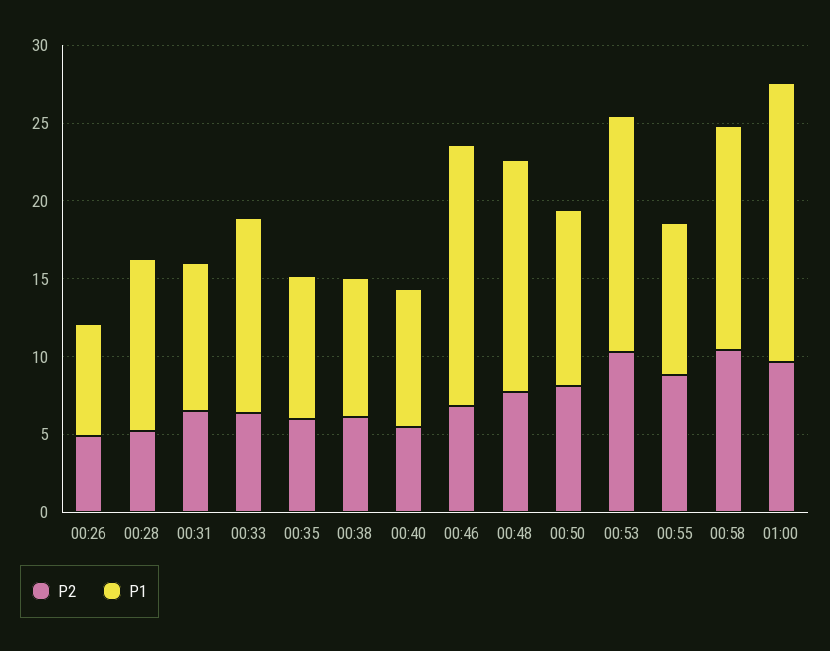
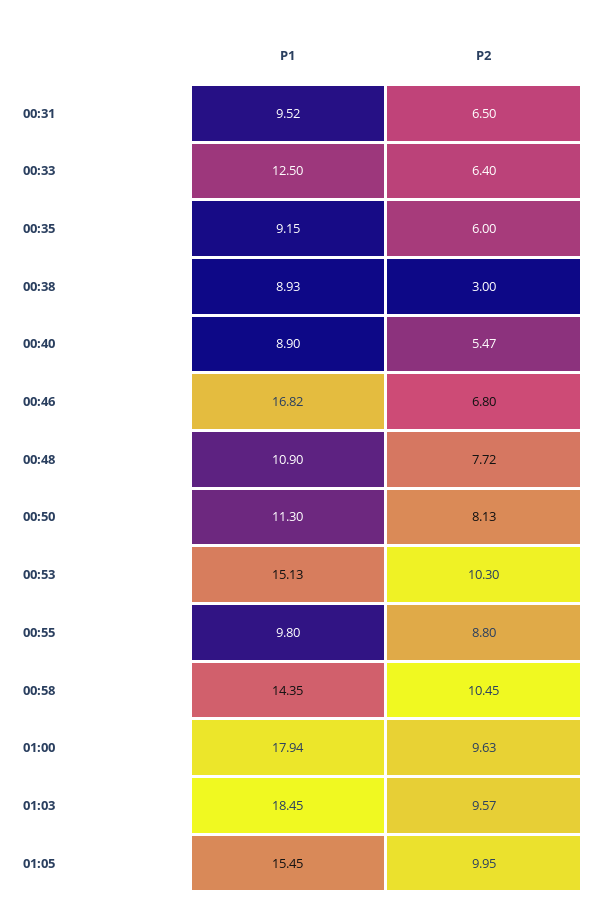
P2, 00:26: 5 -> none
P1, 00:26: 7 -> none
P2, 00:28: 5 -> none
P1, 00:28: 11 -> none
P2, 00:38: 6 -> 3
P1, 00:48: 15 -> 10.9
P1, 01:03: none -> 18.45
P2, 01:03: none -> 9.57
P1, 01:05: none -> 15.45
P2, 01:05: none -> 9.95

